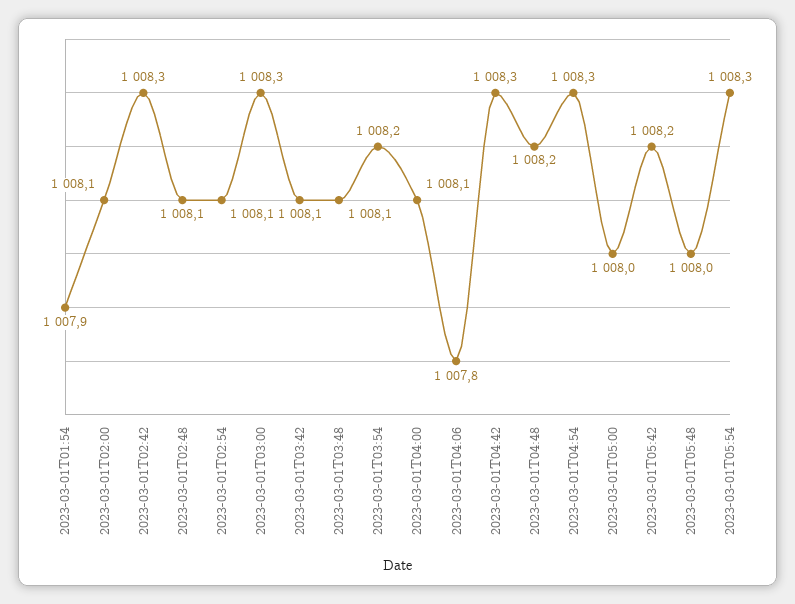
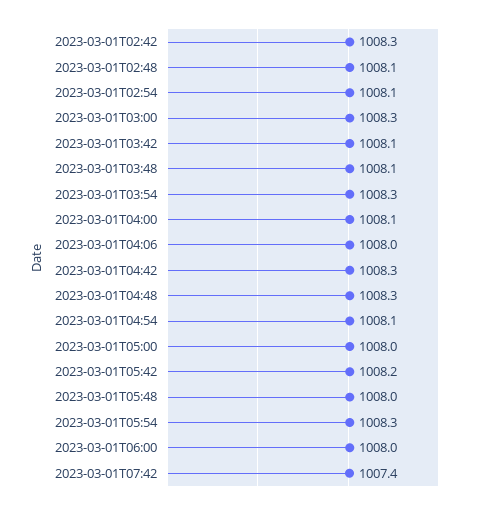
2023-03-01T01:54: 1007.9 -> none
2023-03-01T02:00: 1008.1 -> none
2023-03-01T03:54: 1008.2 -> 1008.3
2023-03-01T04:06: 1007.8 -> 1008
2023-03-01T04:48: 1008.2 -> 1008.3
2023-03-01T04:54: 1008.3 -> 1008.1
2023-03-01T06:00: none -> 1008
2023-03-01T07:42: none -> 1007.4

